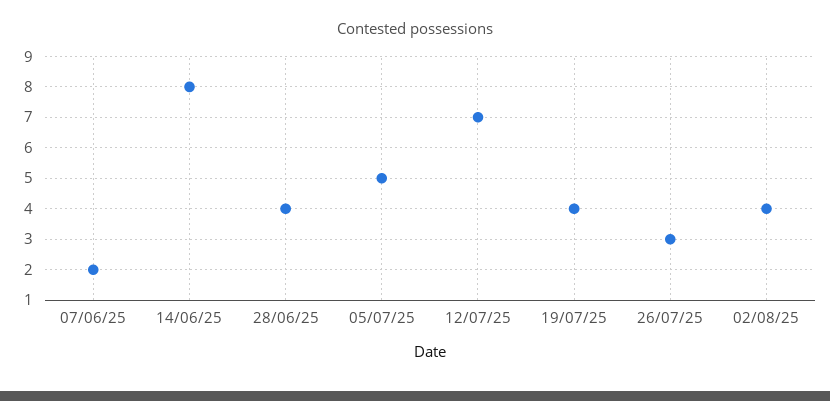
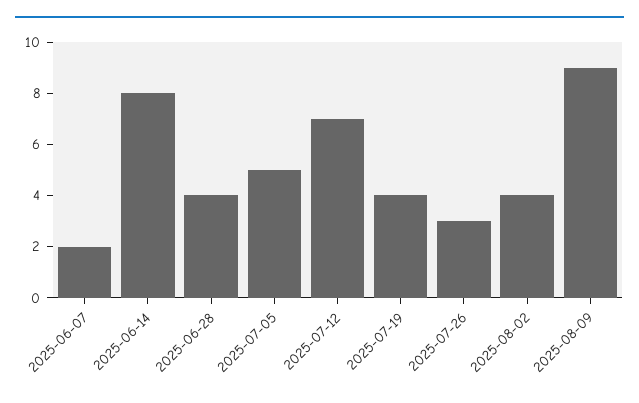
2025-08-09: none -> 9

